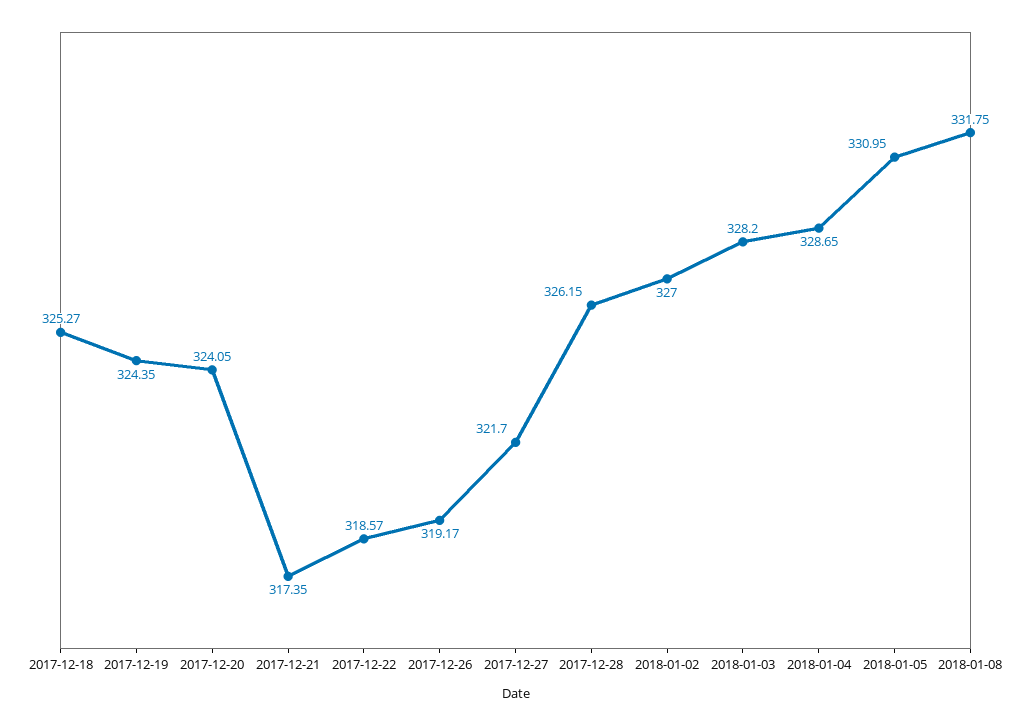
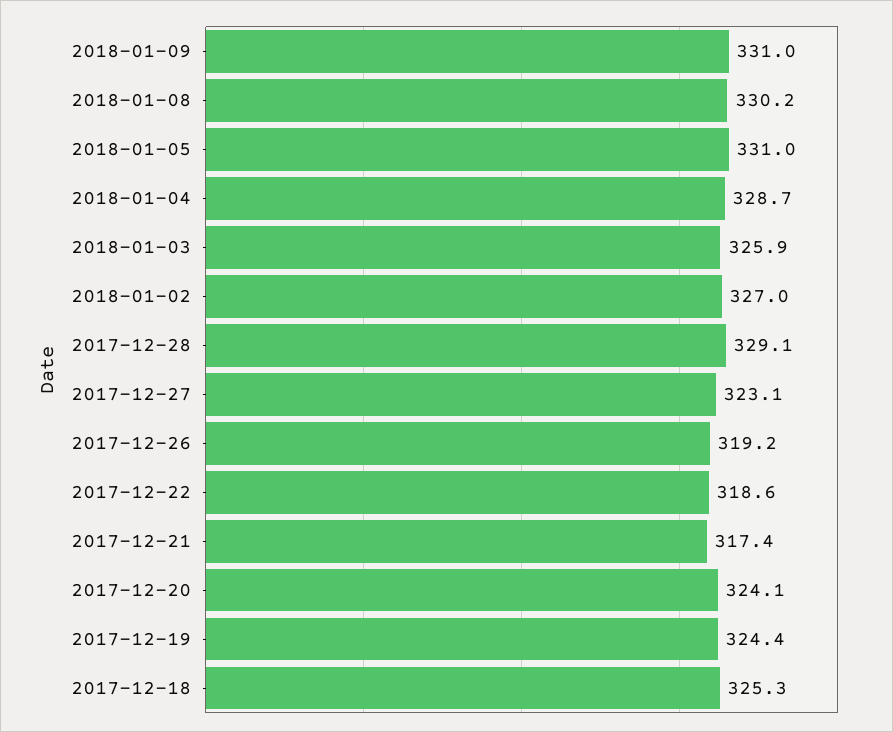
2017-12-27: 321.7 -> 323.1
2017-12-28: 326.15 -> 329.1
2018-01-03: 328.2 -> 325.9
2018-01-08: 331.75 -> 330.2
2018-01-09: none -> 331

